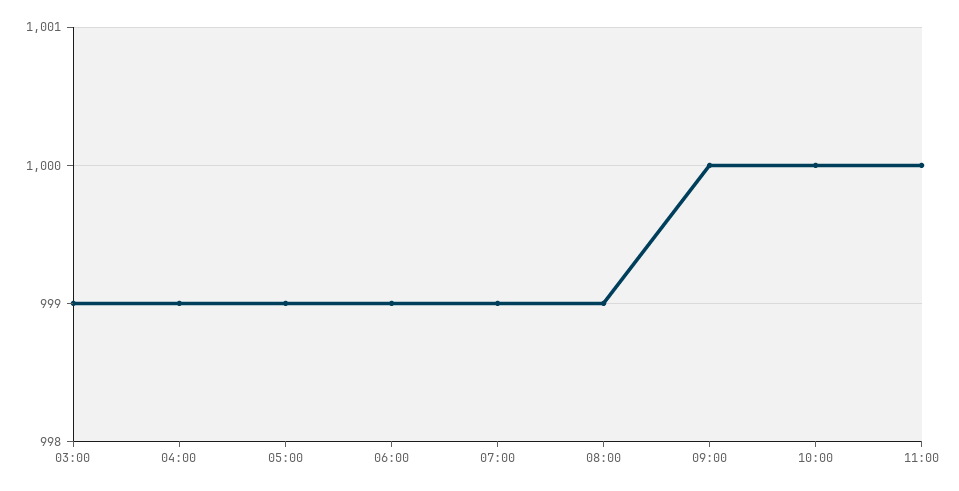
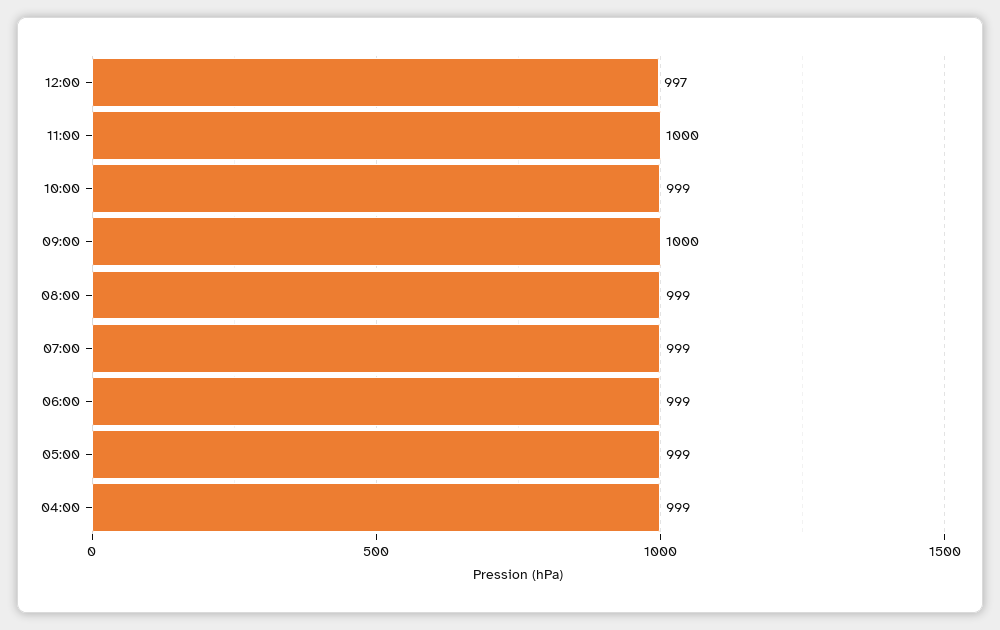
03:00: 999 -> none
10:00: 1000 -> 999
12:00: none -> 997

